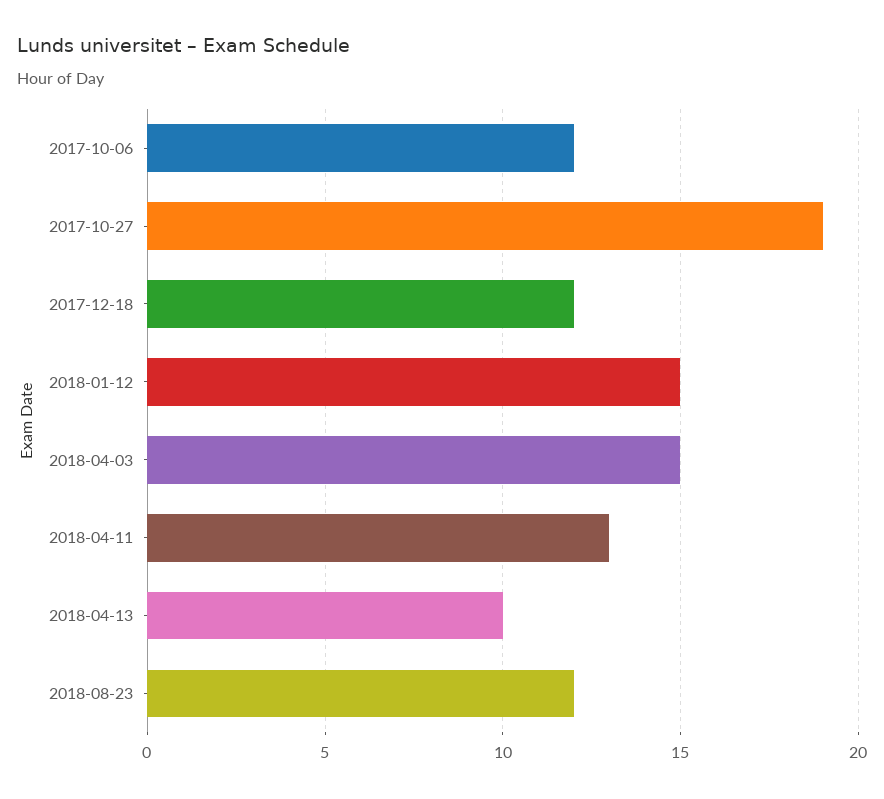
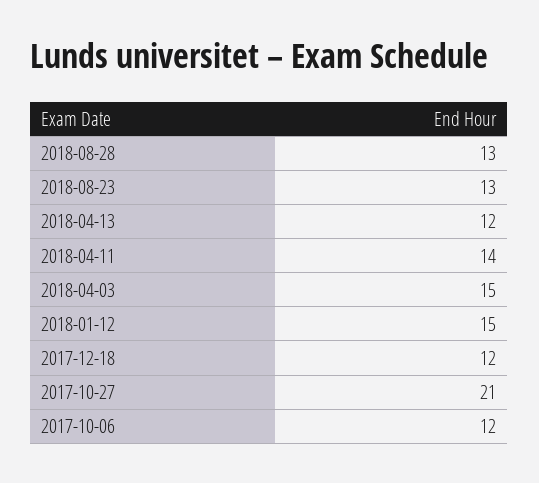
2017-10-27: 19 -> 21
2018-04-11: 13 -> 14
2018-04-13: 10 -> 12
2018-08-23: 12 -> 13
2018-08-28: none -> 13

